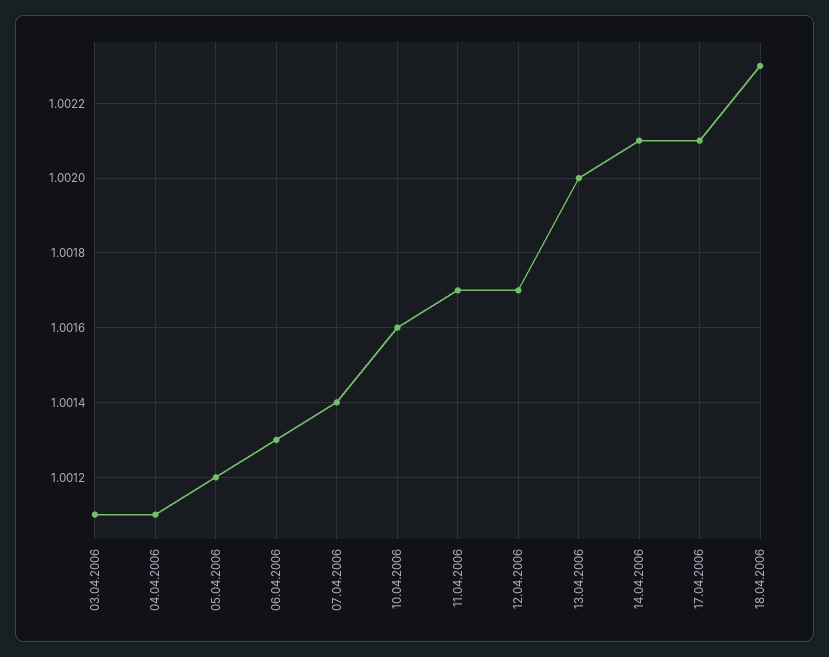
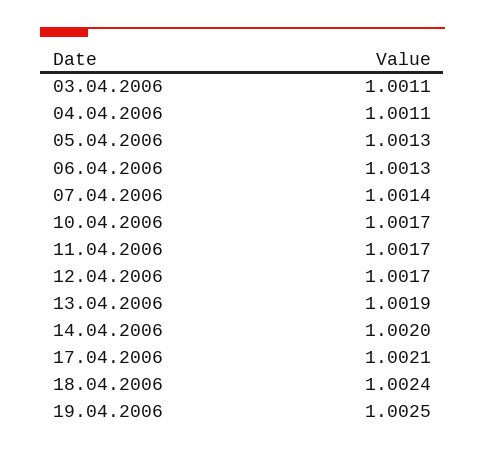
05.04.2006: 1.0012 -> 1.0013
10.04.2006: 1.0016 -> 1.0017
13.04.2006: 1.002 -> 1.0019
14.04.2006: 1.0021 -> 1.002
18.04.2006: 1.0023 -> 1.0024
19.04.2006: none -> 1.0025

